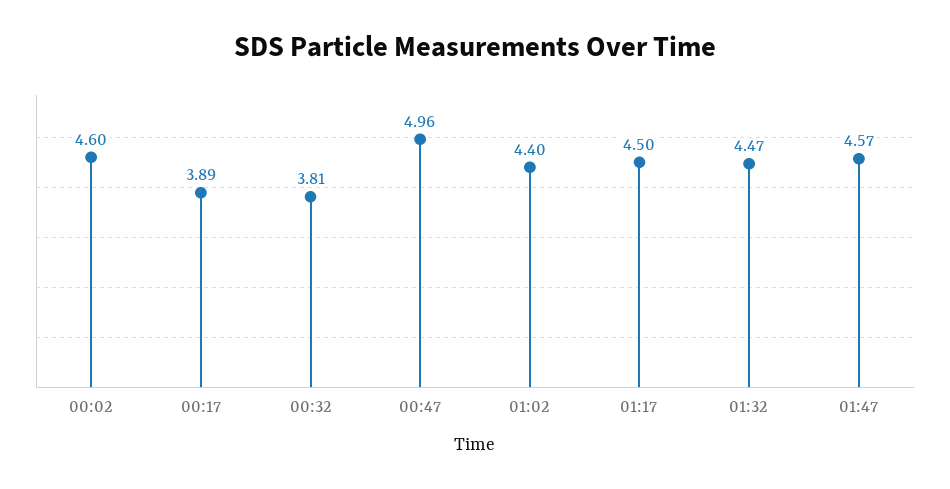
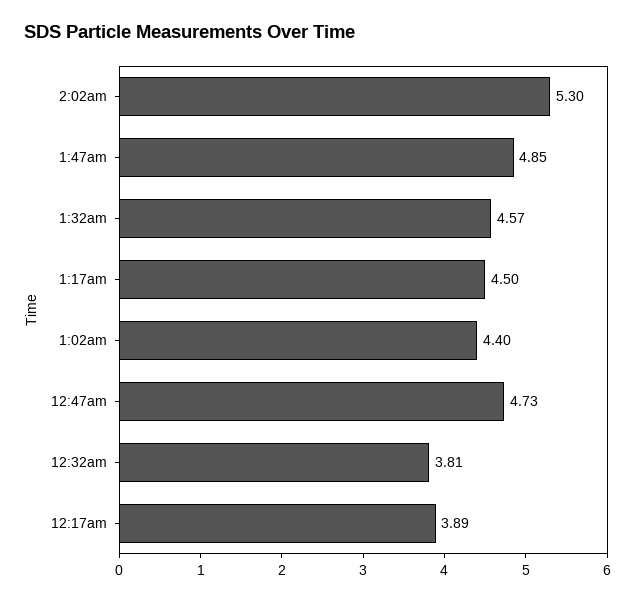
00:02: 4.6 -> none
00:47: 4.96 -> 4.73
01:32: 4.47 -> 4.57
01:47: 4.57 -> 4.85
2:02am: none -> 5.3

